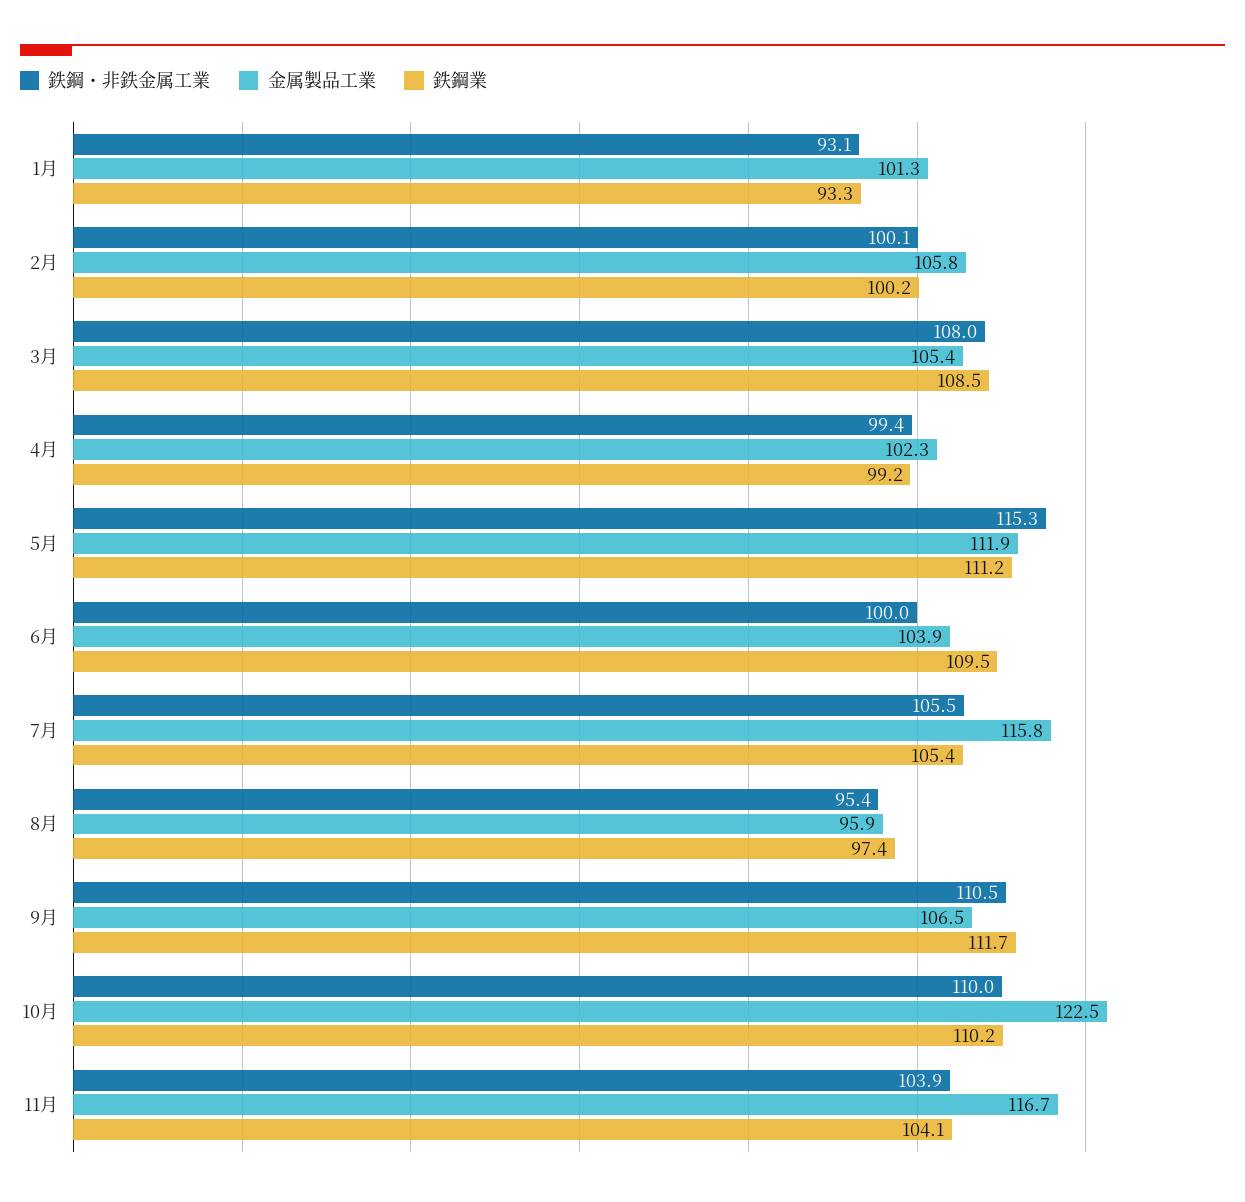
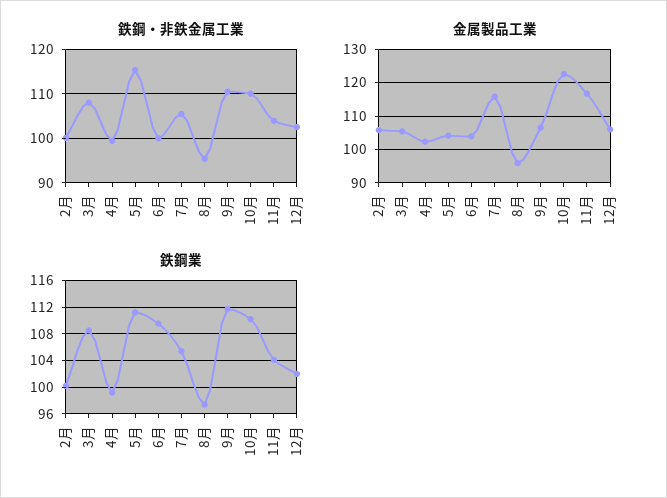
鉄鋼・非鉄金属工業, 1月: 93.1 -> none
金属製品工業, 1月: 101.3 -> none
鉄鋼業, 1月: 93.3 -> none
金属製品工業, 5月: 111.9 -> 104
鉄鋼・非鉄金属工業, 12月: none -> 102
金属製品工業, 12月: none -> 106
鉄鋼業, 12月: none -> 102

